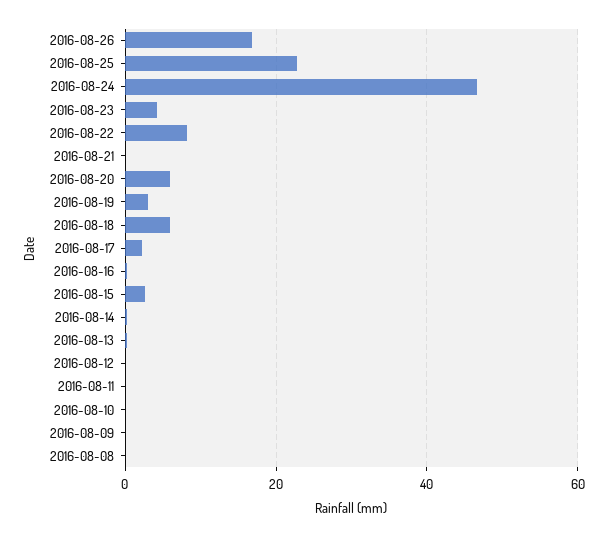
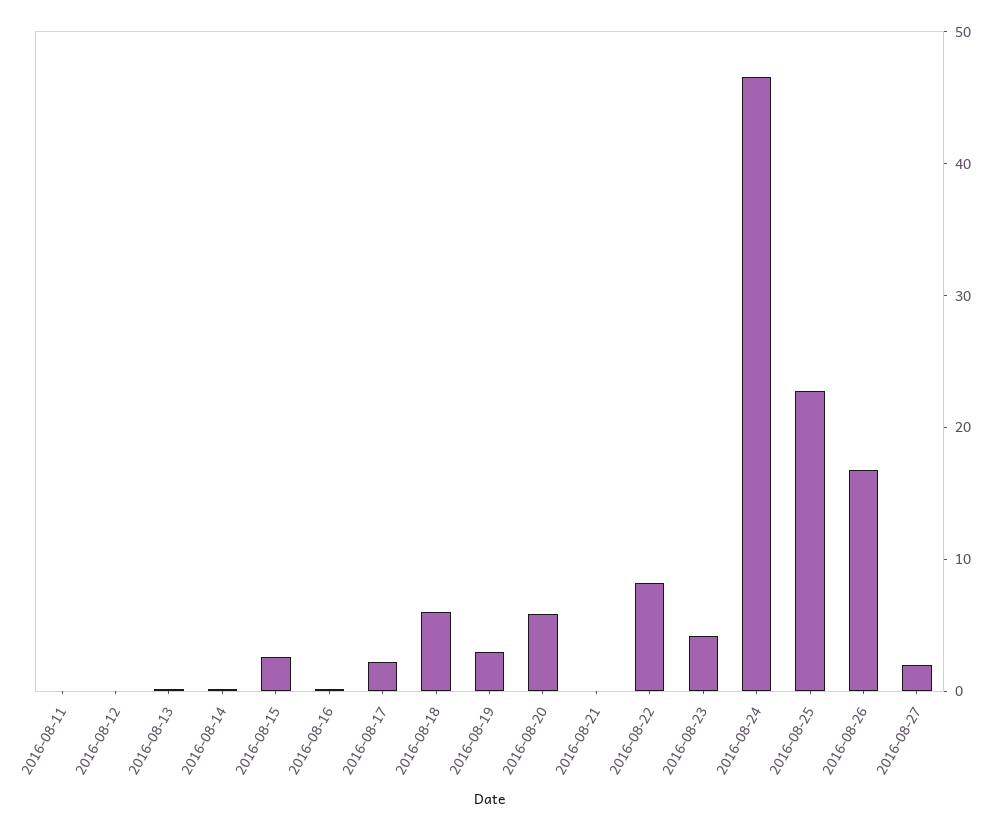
2016-08-10: 0 -> none
2016-08-09: 0 -> none
2016-08-08: 0 -> none
2016-08-27: none -> 2

